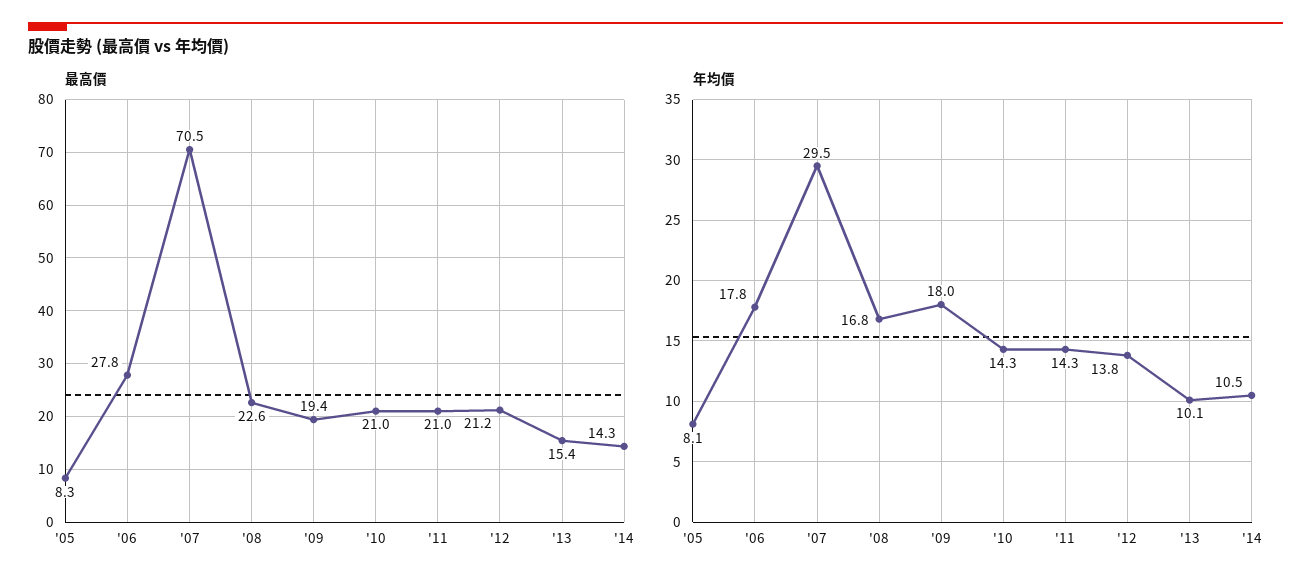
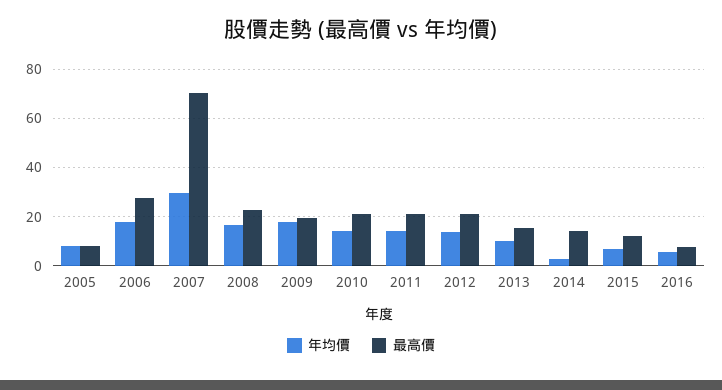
年均價, '14: 10.5 -> 2.5
年均價, 2015: none -> 7.5
最高價, 2015: none -> 12.5
年均價, 2016: none -> 5
最高價, 2016: none -> 7.5

